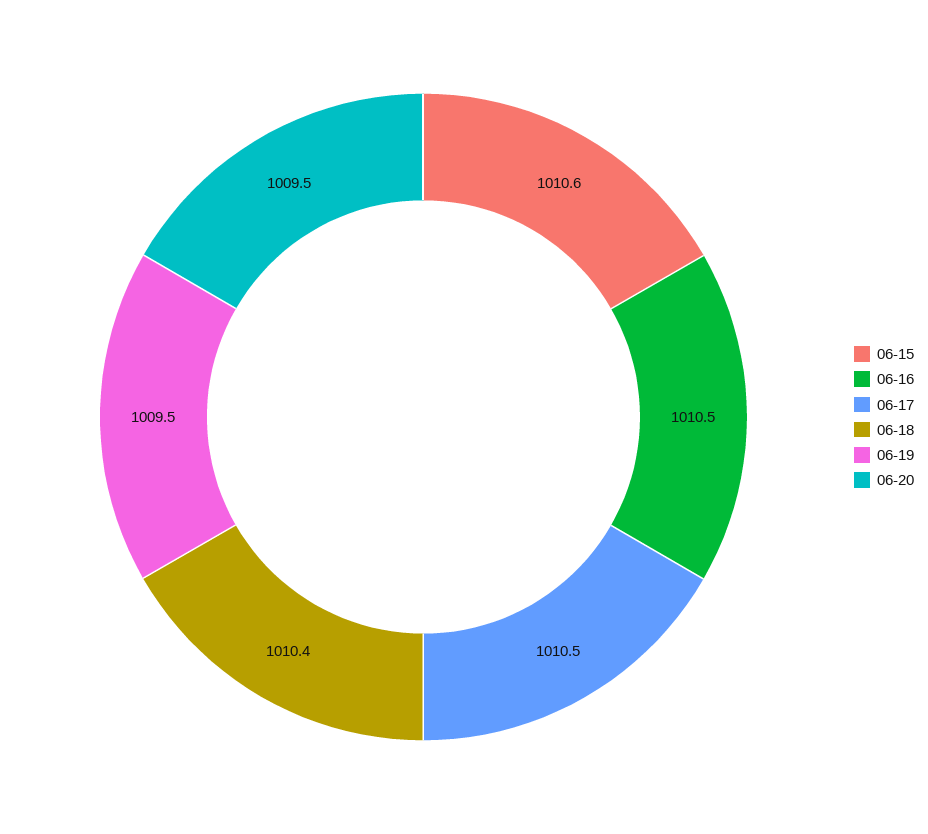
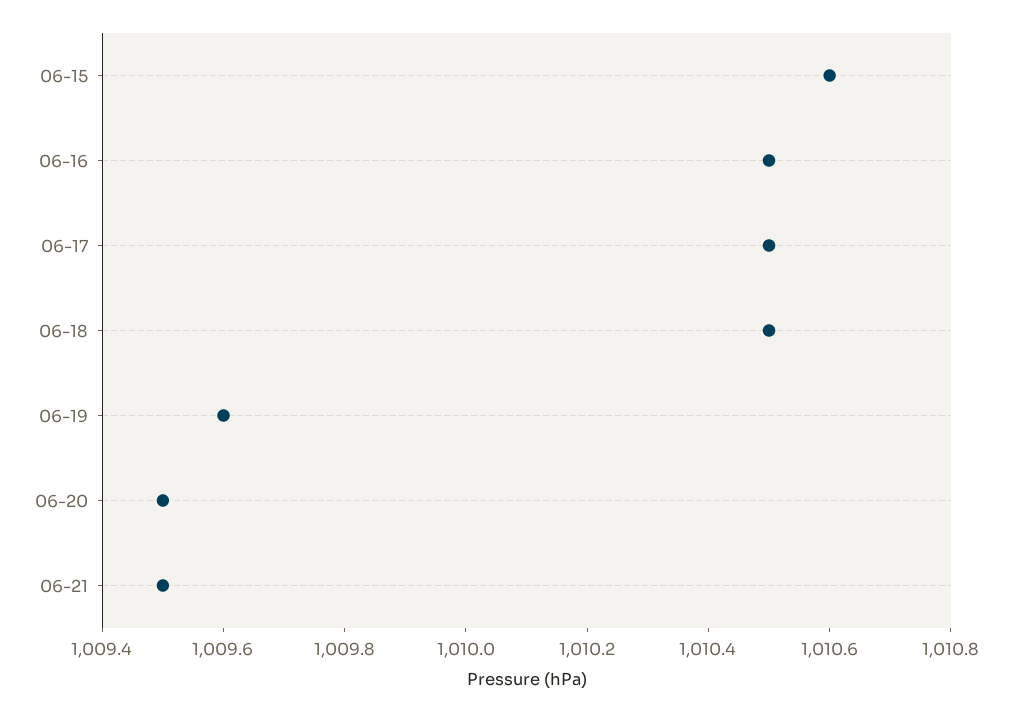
06-18: 1010.4 -> 1010.5
06-19: 1009.5 -> 1009.6
06-21: none -> 1009.5

